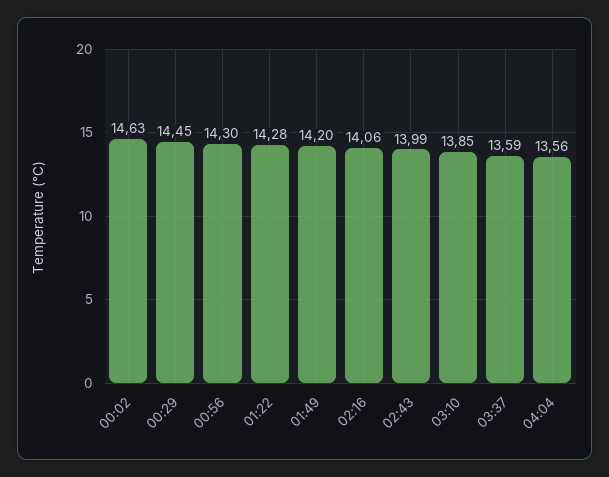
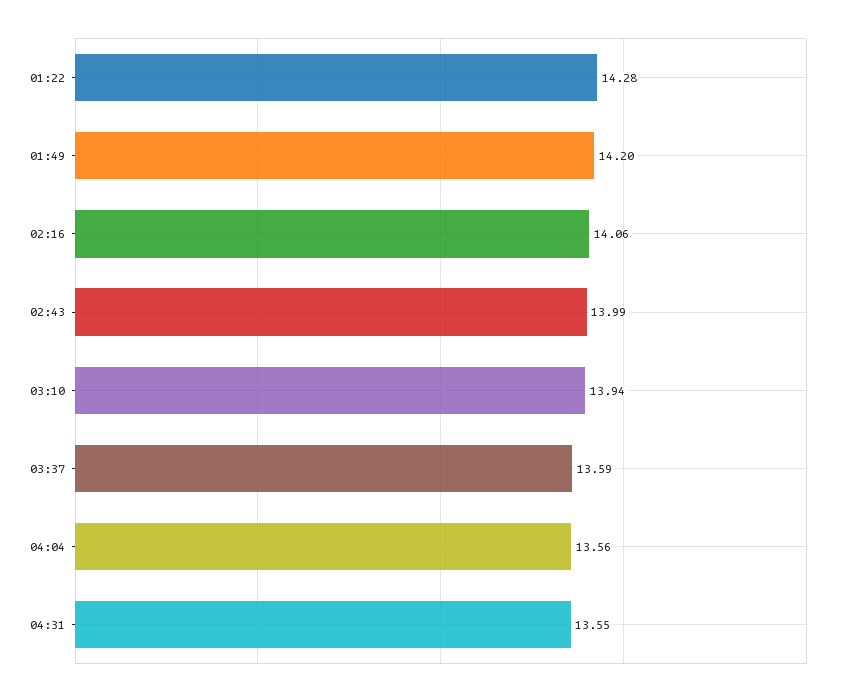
00:02: 14.63 -> none
00:29: 14.45 -> none
00:56: 14.3 -> none
03:10: 13.85 -> 13.94
04:31: none -> 13.55

